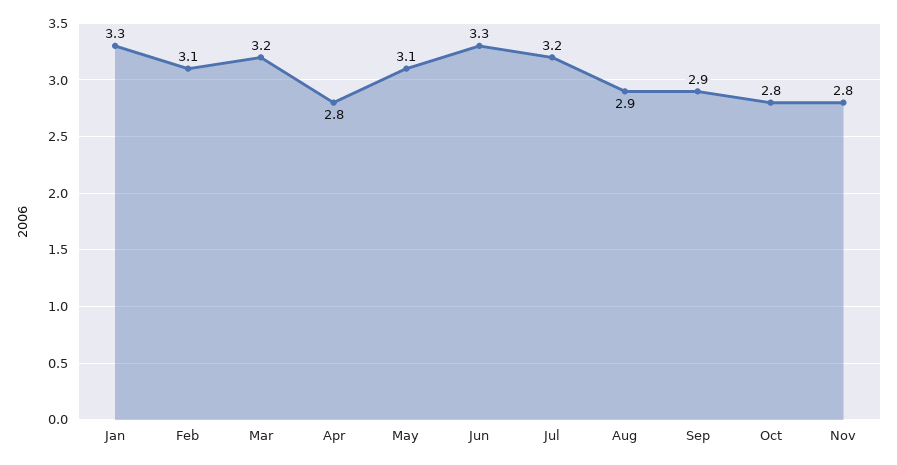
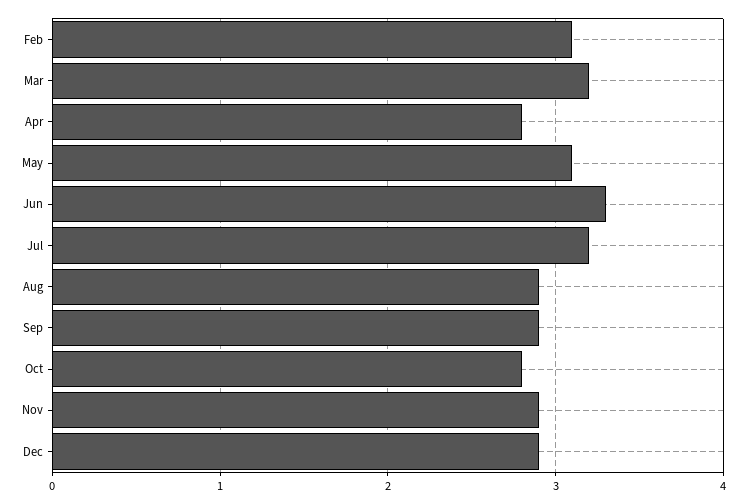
Jan: 3.3 -> none
Nov: 2.8 -> 2.9
Dec: none -> 2.9

